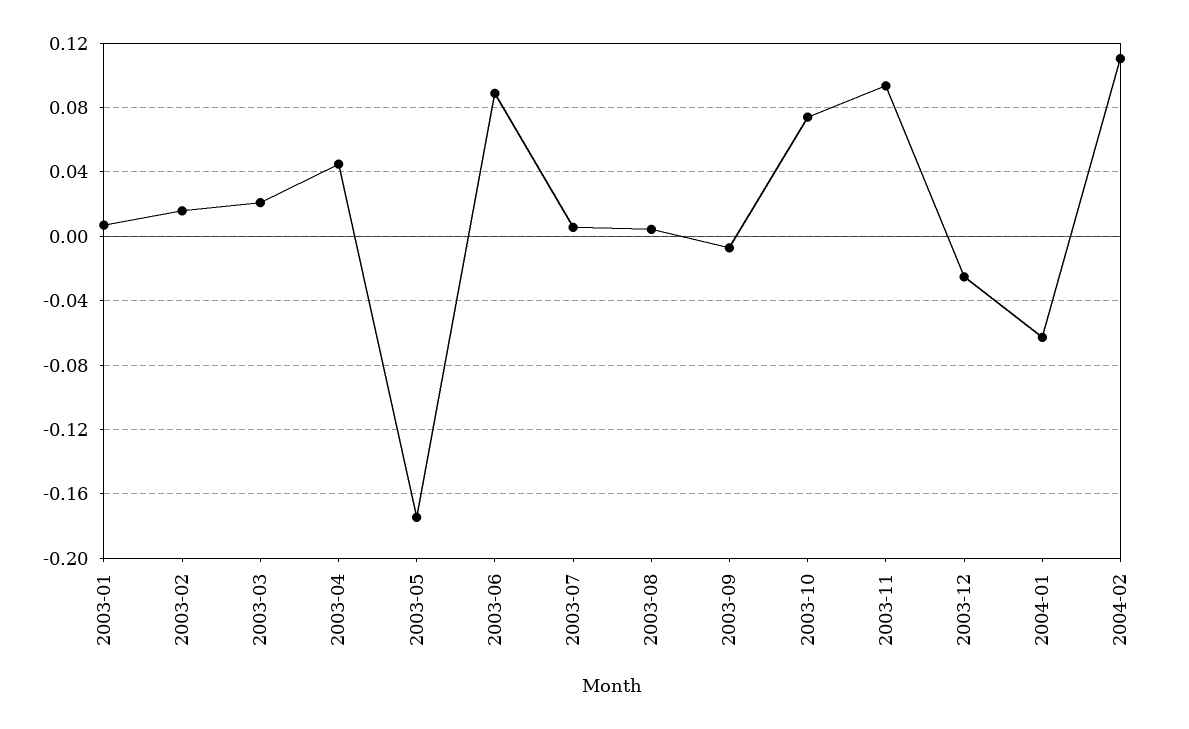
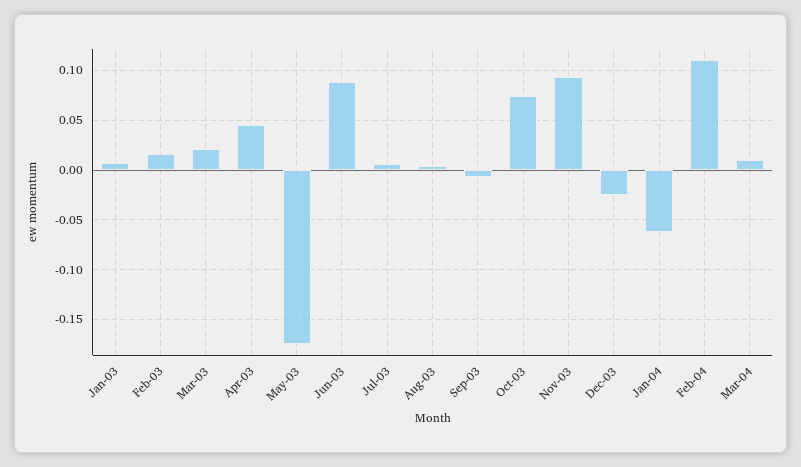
Mar-04: none -> 0.01

